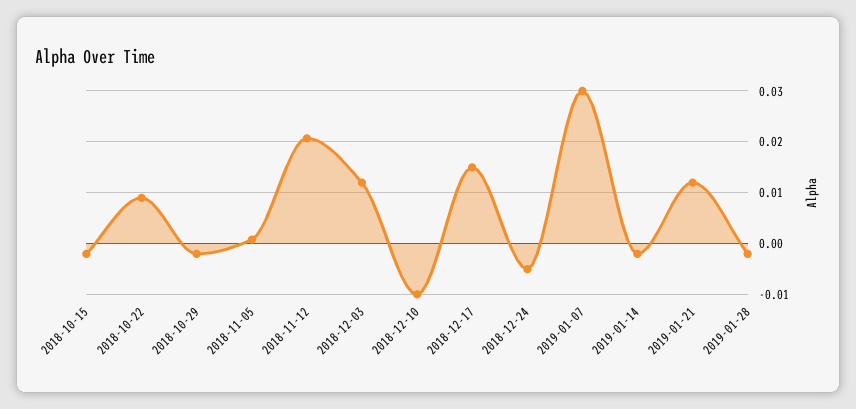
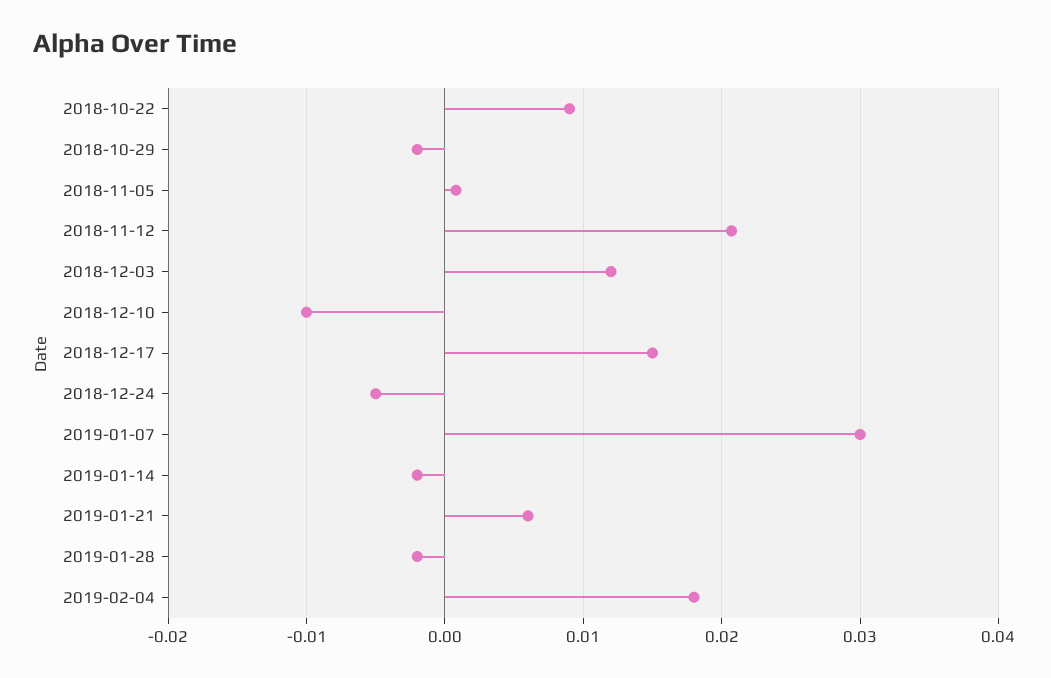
2018-10-15: -0.002 -> none
2019-01-21: 0.012 -> 0.006
2019-02-04: none -> 0.018

